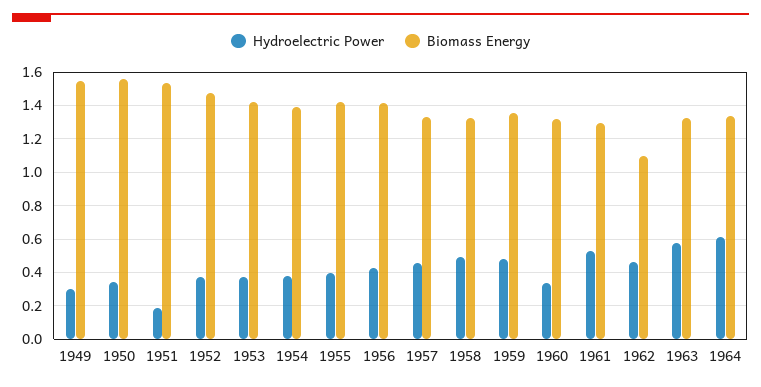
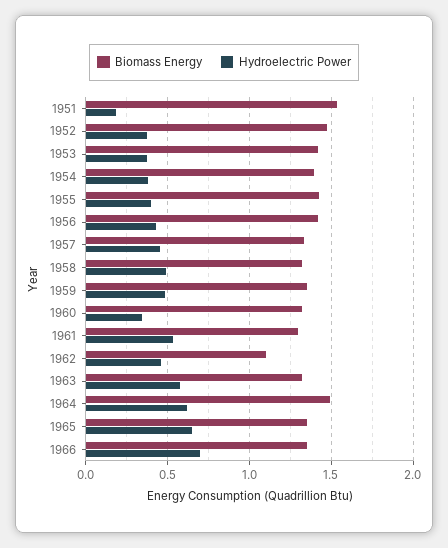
Hydroelectric Power, 1949: 0.3 -> none
Biomass Energy, 1949: 1.55 -> none
Hydroelectric Power, 1950: 0.35 -> none
Biomass Energy, 1950: 1.55 -> none
Biomass Energy, 1964: 1.35 -> 1.5
Biomass Energy, 1965: none -> 1.35
Hydroelectric Power, 1965: none -> 0.65
Biomass Energy, 1966: none -> 1.35
Hydroelectric Power, 1966: none -> 0.7

